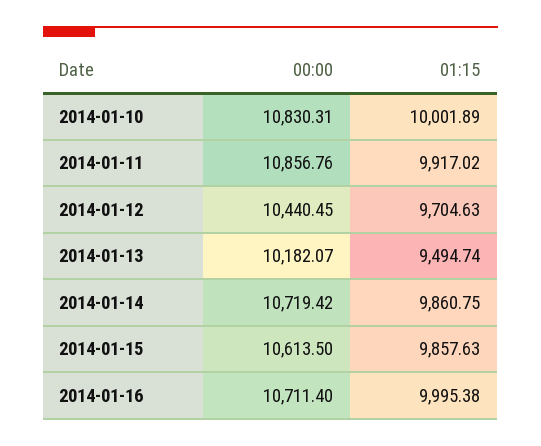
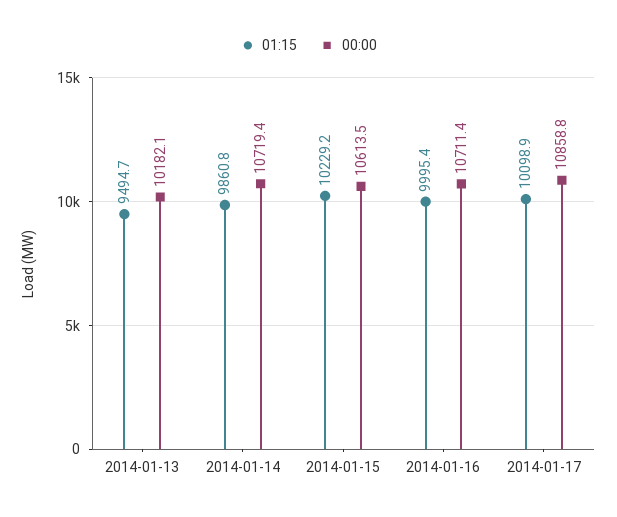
00:00, 2014-01-10: 10830.31 -> none
01:15, 2014-01-10: 10001.89 -> none
00:00, 2014-01-11: 10856.76 -> none
01:15, 2014-01-11: 9917.02 -> none
00:00, 2014-01-12: 10440.45 -> none
01:15, 2014-01-12: 9704.63 -> none
01:15, 2014-01-15: 9857.63 -> 10229.2
01:15, 2014-01-17: none -> 10098.9
00:00, 2014-01-17: none -> 10858.8

